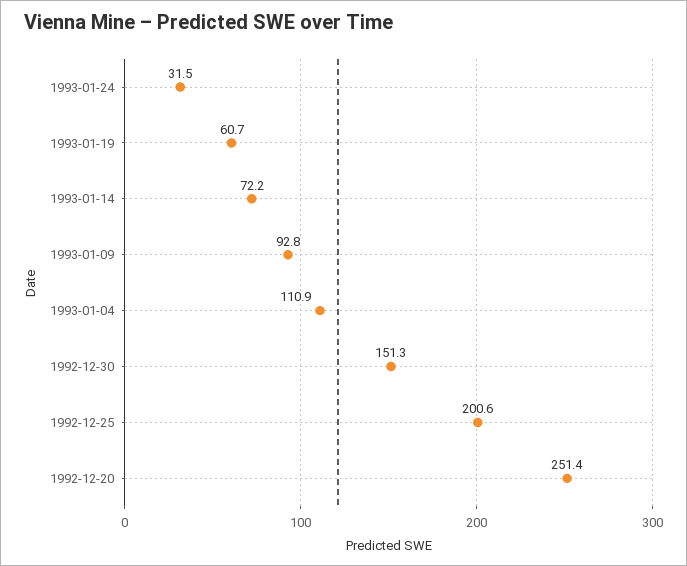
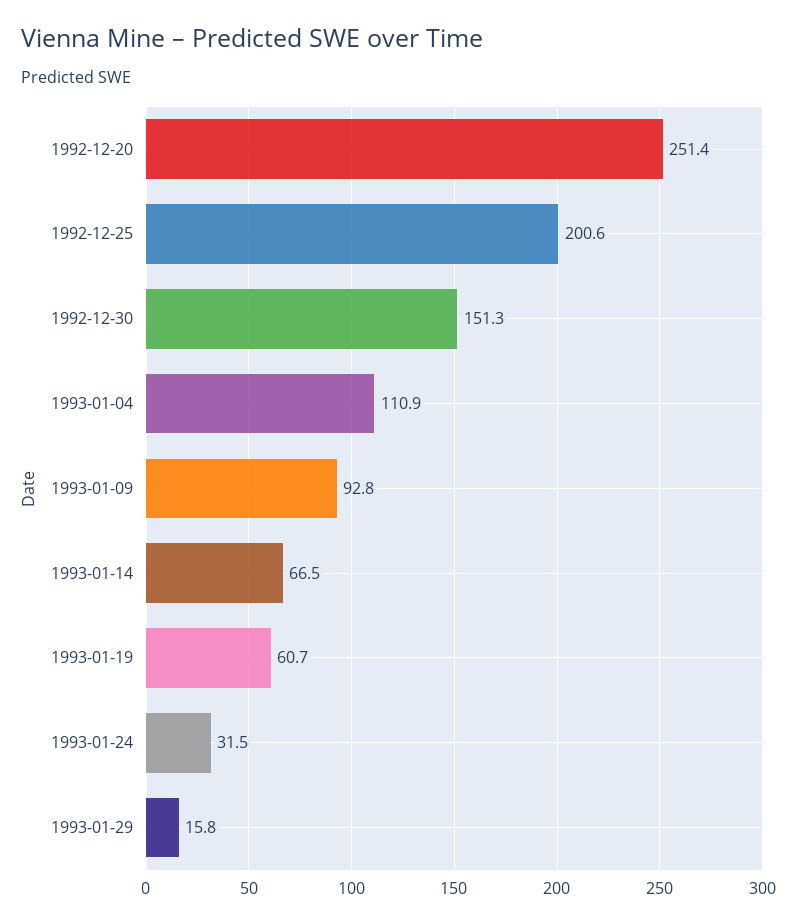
1993-01-14: 72.2 -> 66.5
1993-01-29: none -> 15.8

